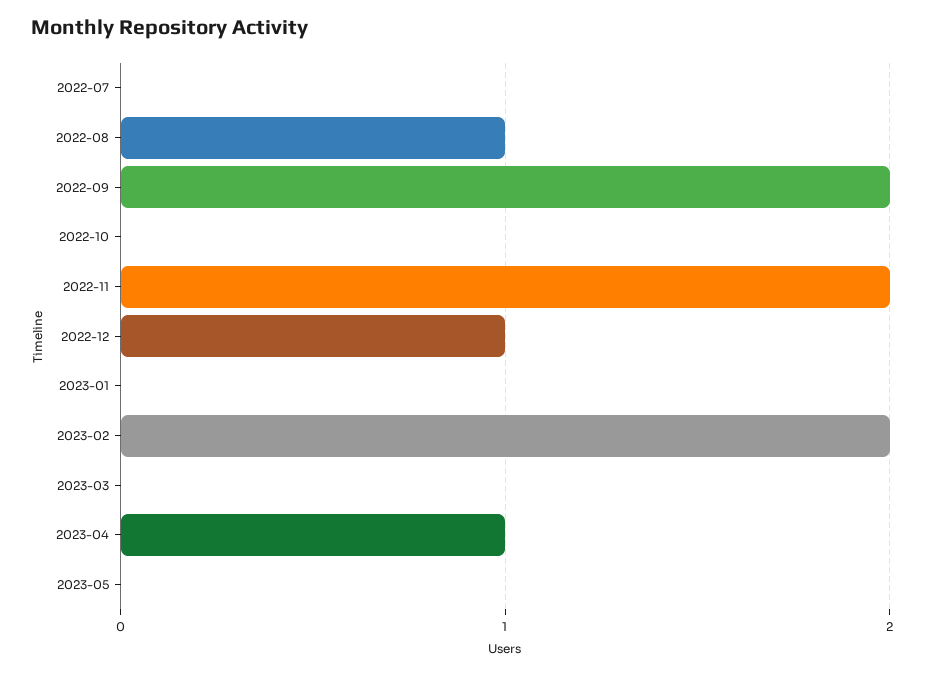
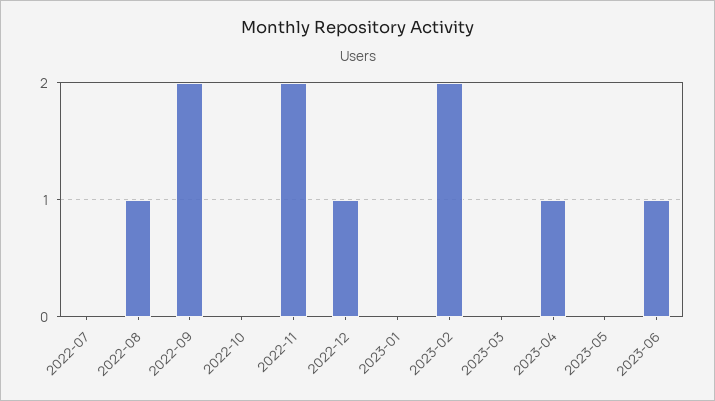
2023-06: none -> 1

